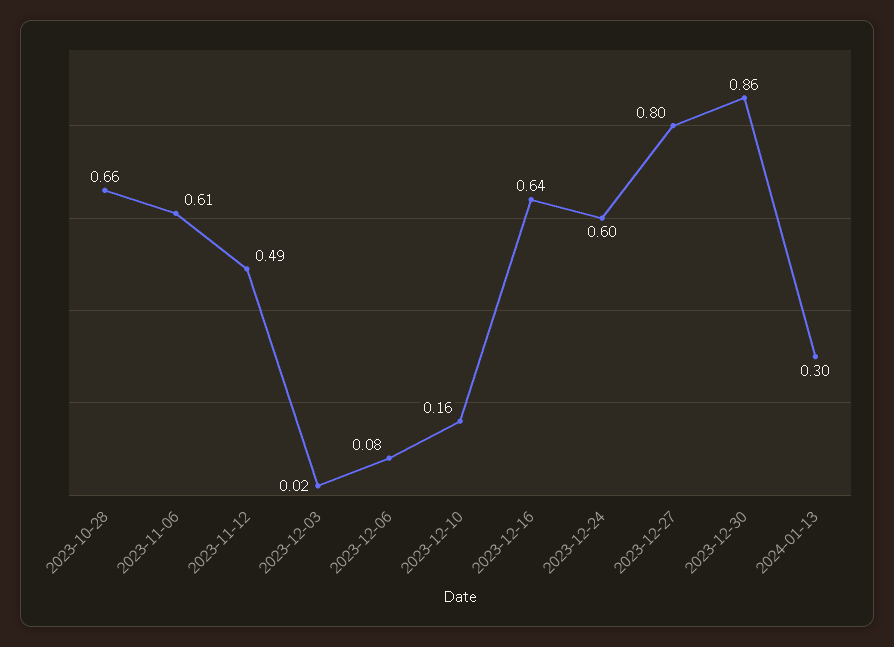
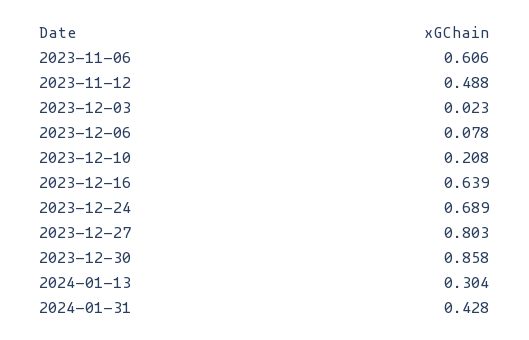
2023-10-28: 0.66 -> none
2023-12-10: 0.16 -> 0.208
2023-12-24: 0.6 -> 0.689
2024-01-31: none -> 0.428

